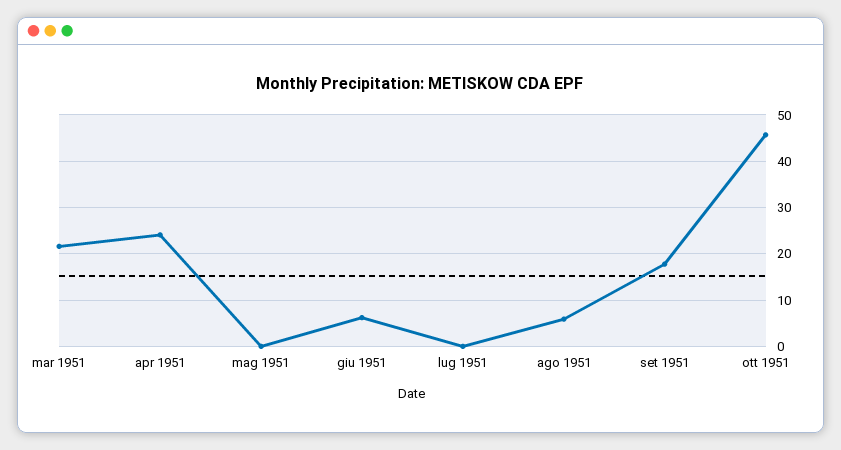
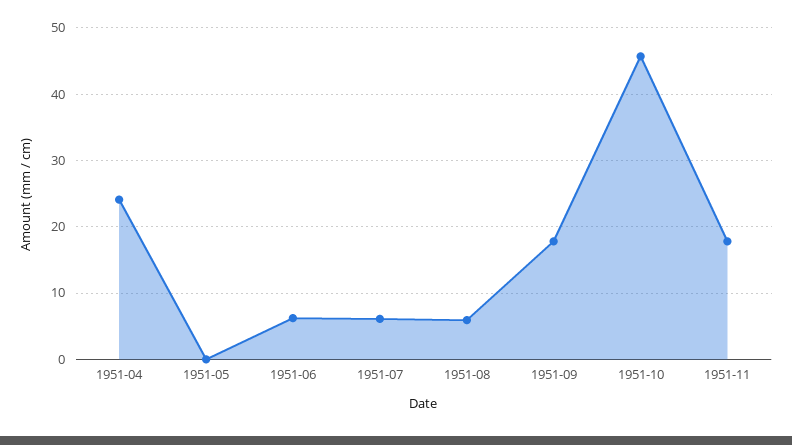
mar 1951: 22 -> none
lug 1951: 0 -> 6
1951-11: none -> 18

